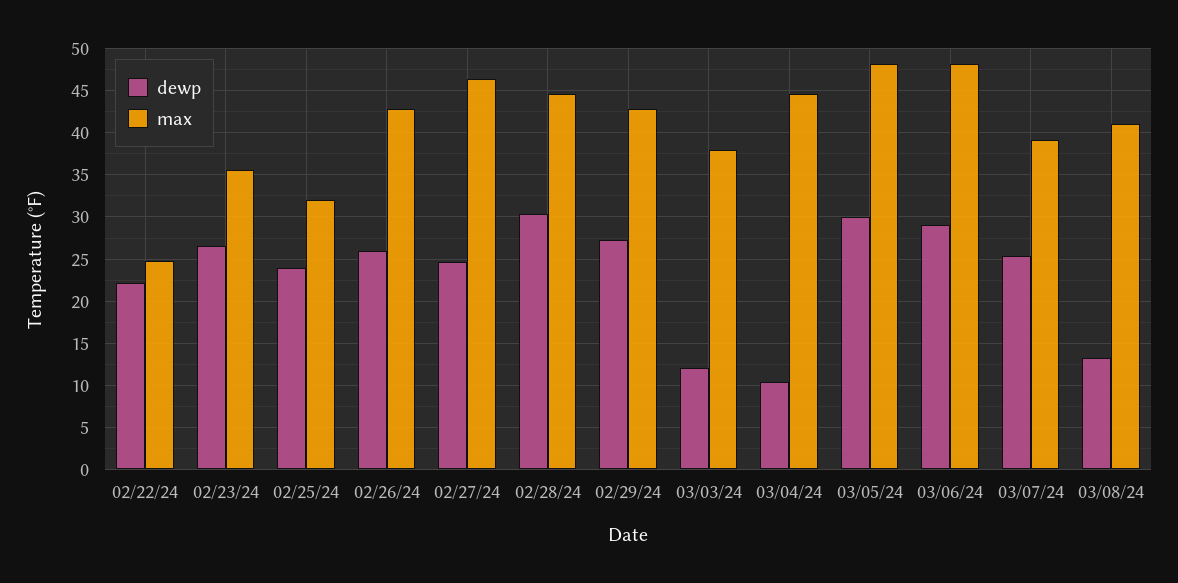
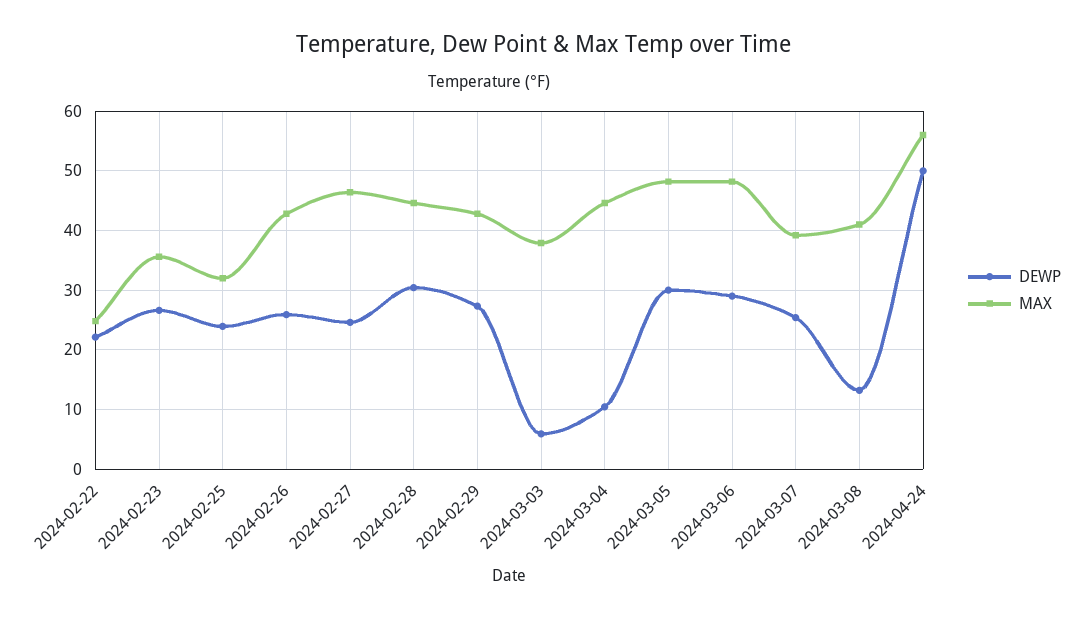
dewp, 03/03/24: 12 -> 6
dewp, 2024-04-24: none -> 50
max, 2024-04-24: none -> 56

